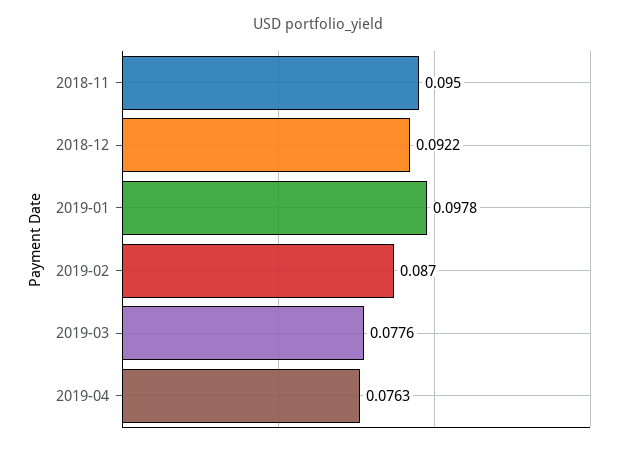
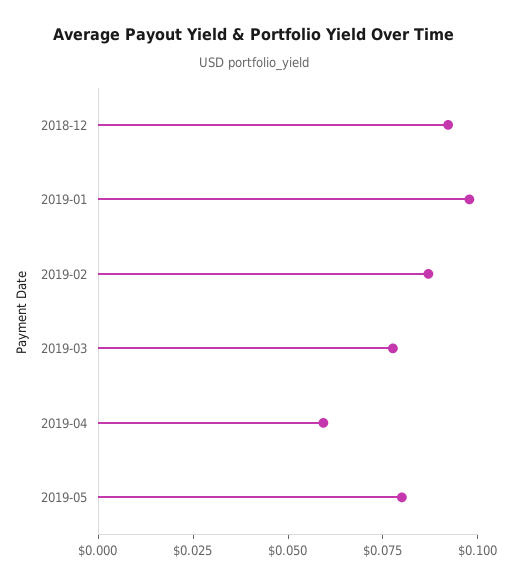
2018-11: 0.095 -> none
2019-04: 0.0763 -> 0.06
2019-05: none -> 0.08

